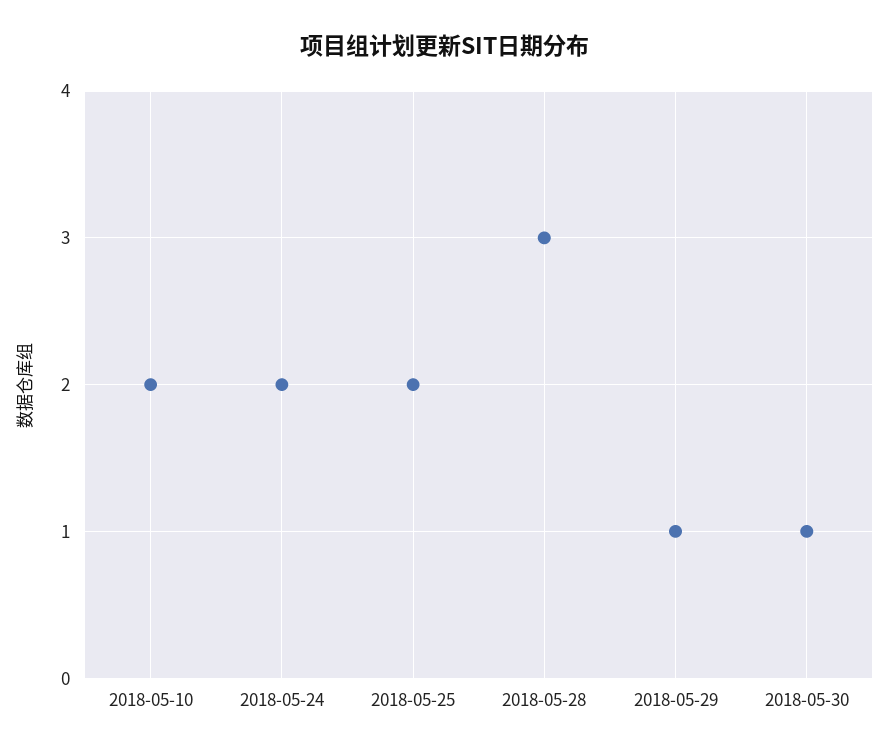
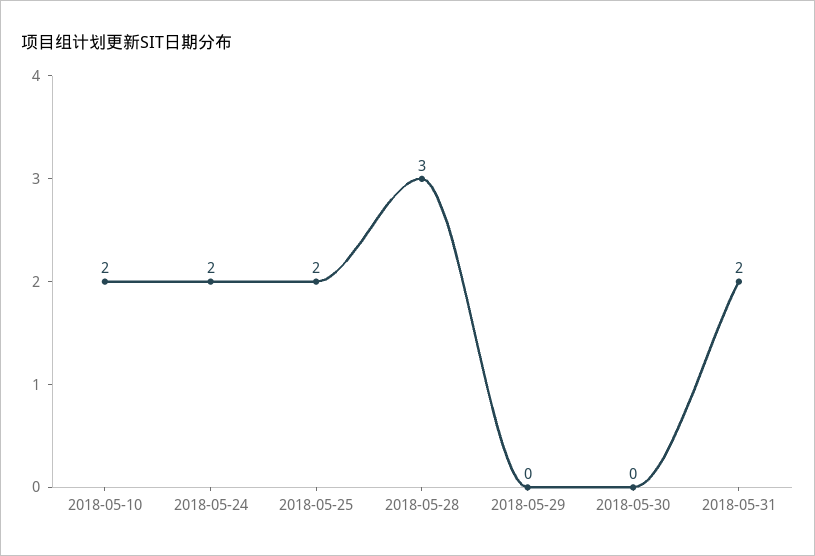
2018-05-29: 1 -> 0
2018-05-30: 1 -> 0
2018-05-31: none -> 2

